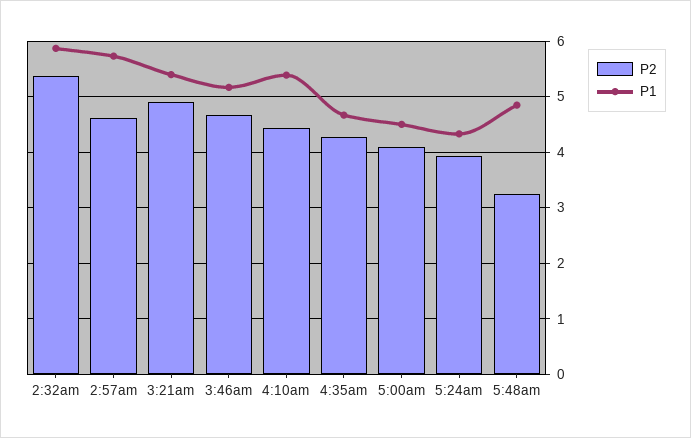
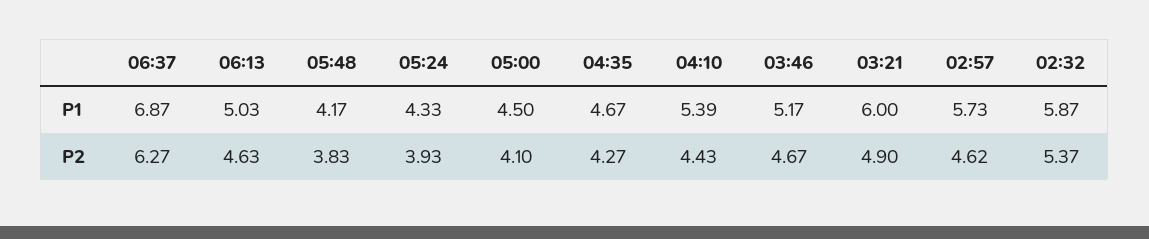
P1, 3:21am: 5.4 -> 6
P2, 5:48am: 3.2 -> 3.83
P1, 5:48am: 4.8 -> 4.17
P1, 06:37: none -> 6.87
P1, 06:13: none -> 5.03
P2, 06:37: none -> 6.27
P2, 06:13: none -> 4.63

